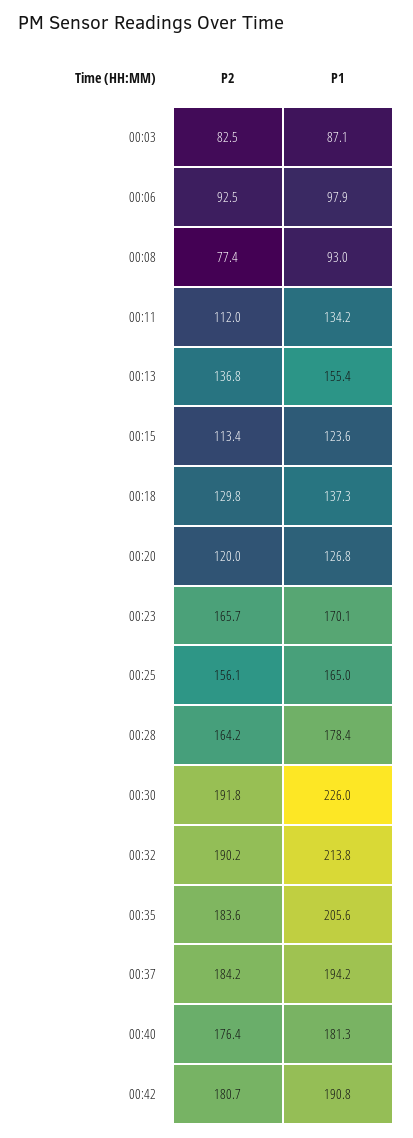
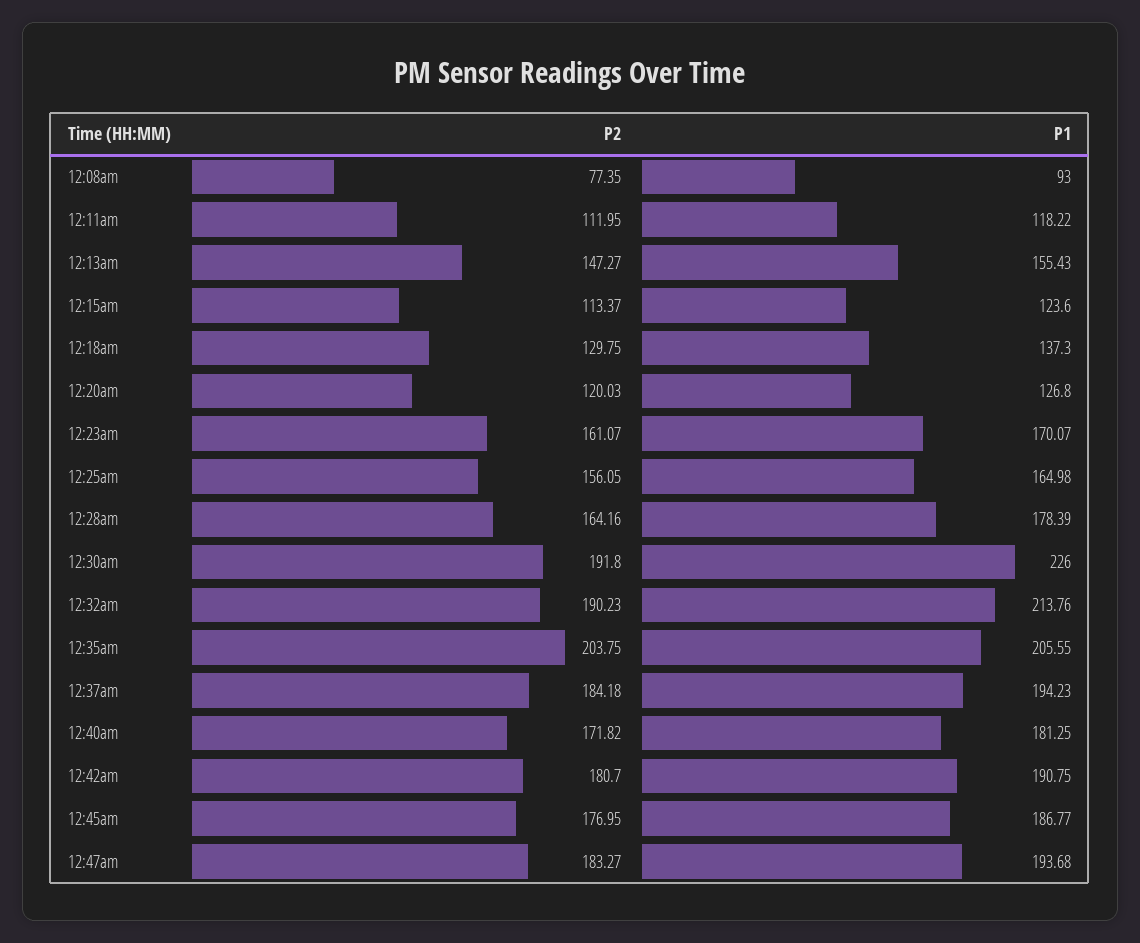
P2, 00:03: 82.5 -> none
P1, 00:03: 87.1 -> none
P2, 00:06: 92.5 -> none
P1, 00:06: 97.9 -> none
P1, 00:11: 134.2 -> 118.22
P2, 00:13: 136.8 -> 147.27
P2, 00:23: 165.7 -> 161.07
P2, 00:35: 183.6 -> 203.75
P2, 00:40: 176.4 -> 171.82
P2, 12:45am: none -> 176.95
P1, 12:45am: none -> 186.77
P2, 12:47am: none -> 183.27
P1, 12:47am: none -> 193.68

